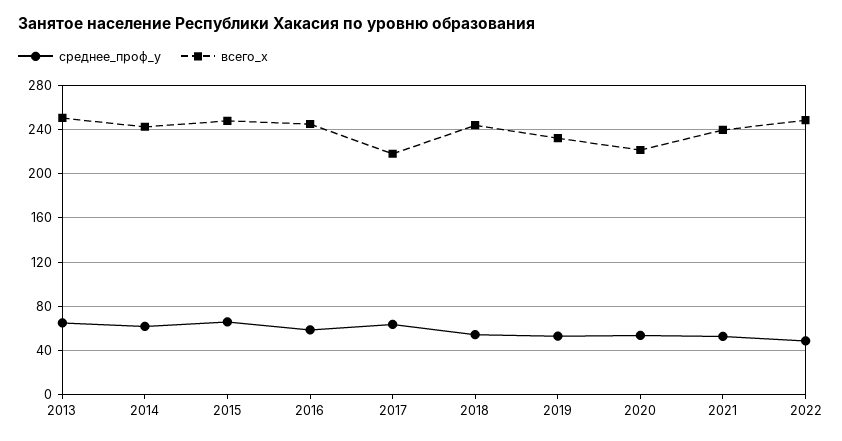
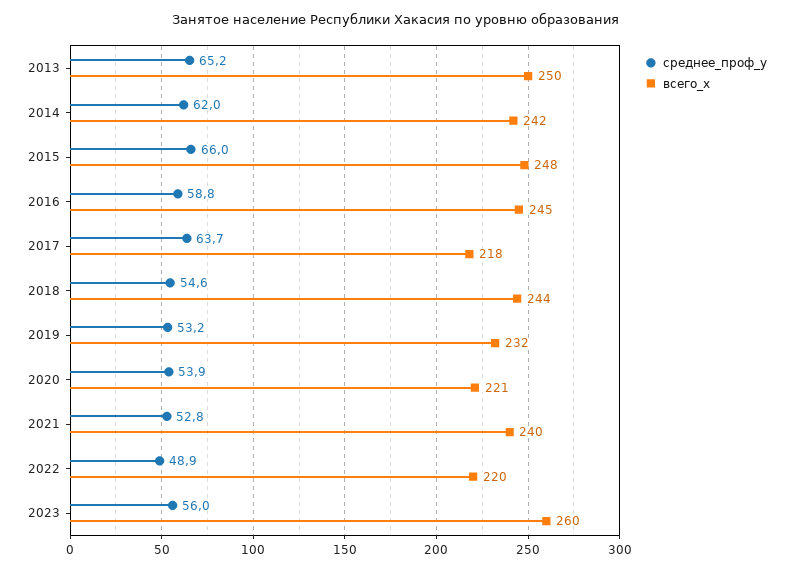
всего_x, 2022: 250 -> 220
среднее_проф_y, 2023: none -> 56
всего_x, 2023: none -> 260

